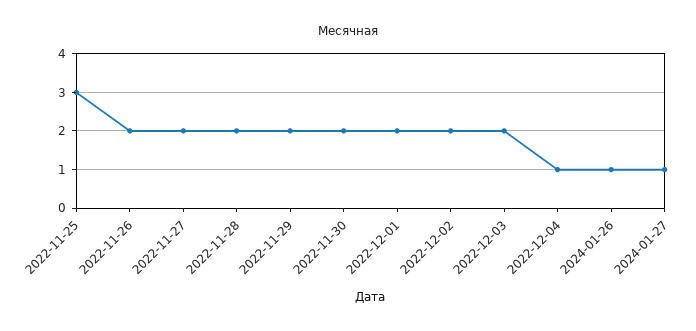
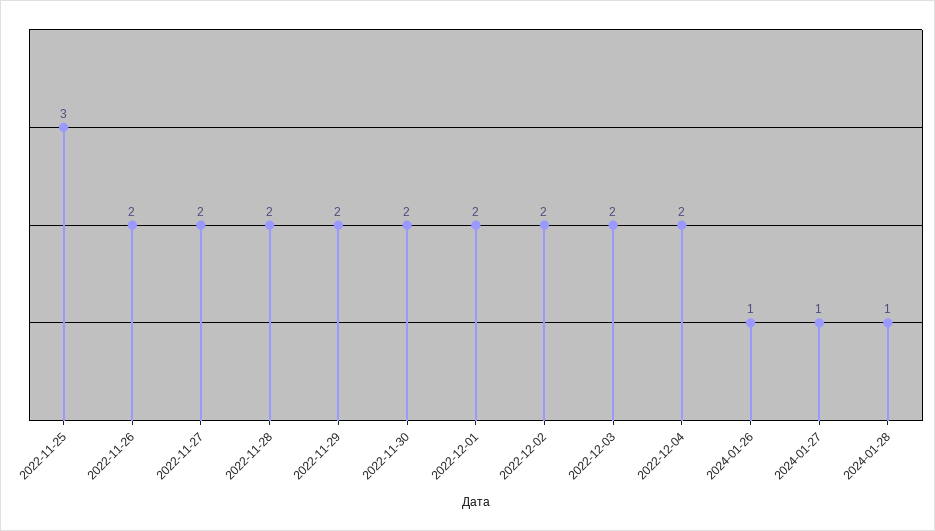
2022-12-04: 1 -> 2
2024-01-28: none -> 1

